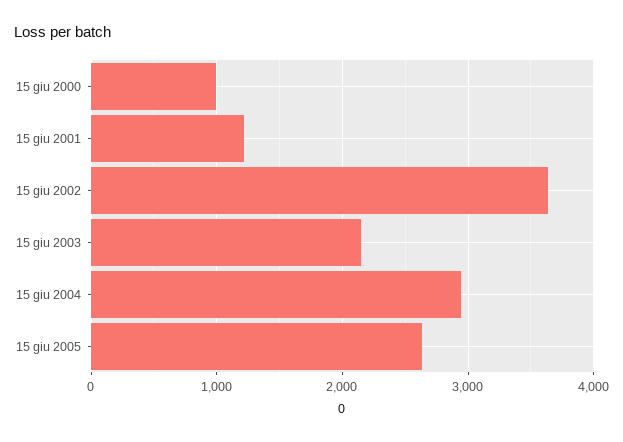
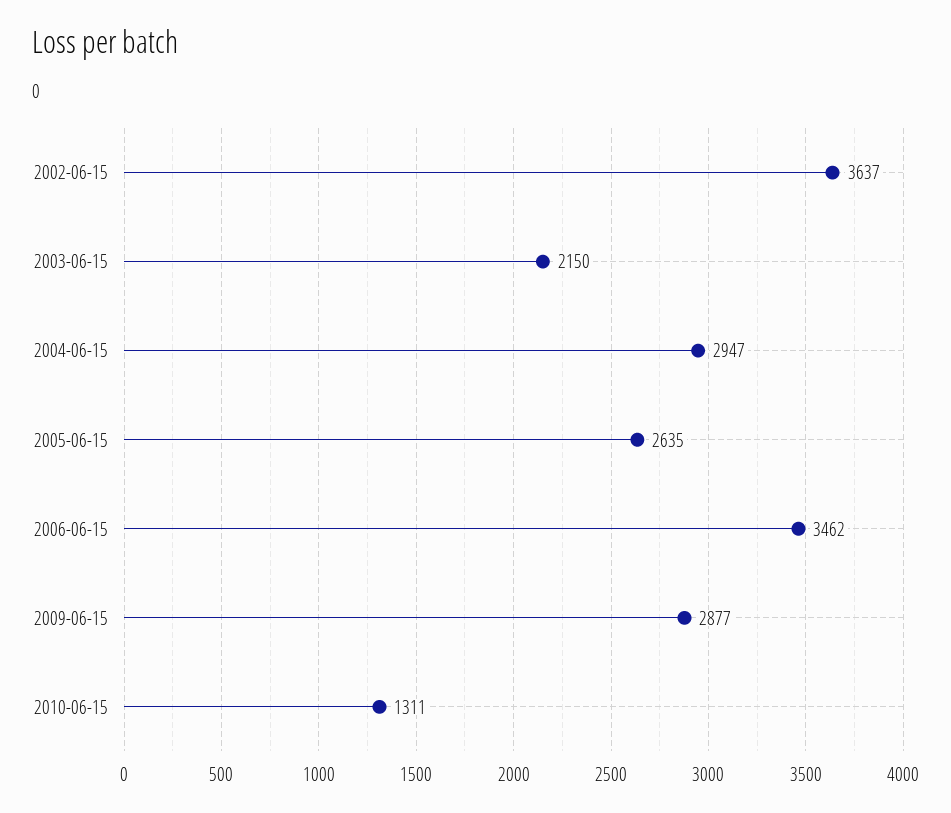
15 giu 2000: 1000 -> none
15 giu 2001: 1200 -> none
2006-06-15: none -> 3462
2009-06-15: none -> 2877
2010-06-15: none -> 1311

